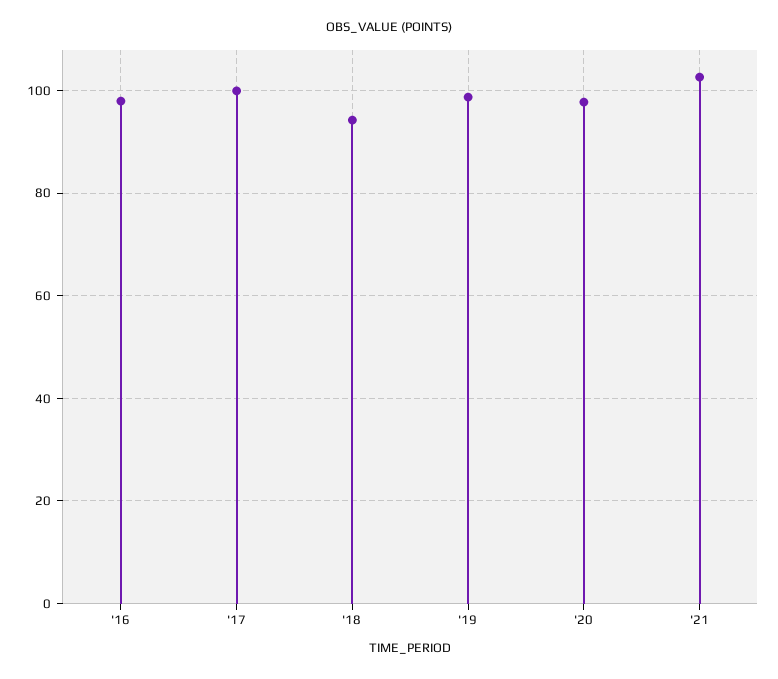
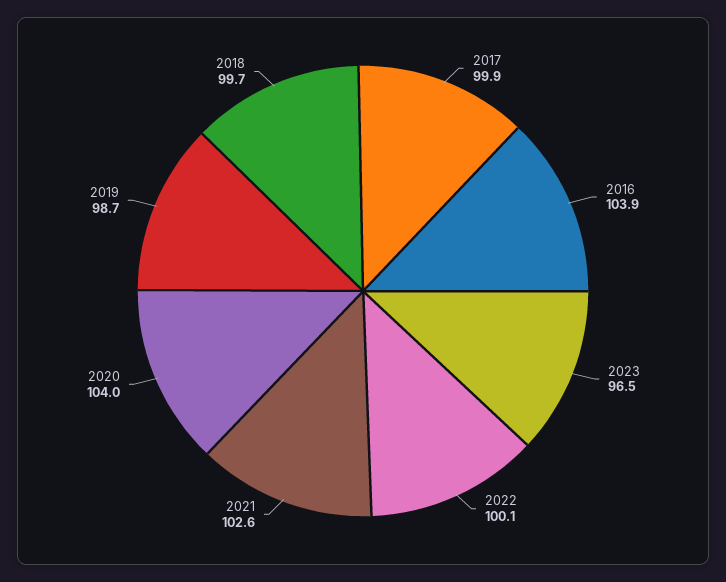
'16: 98 -> 103.9
'18: 94 -> 99.7
'20: 98 -> 104
2023: none -> 96.5
2022: none -> 100.1

